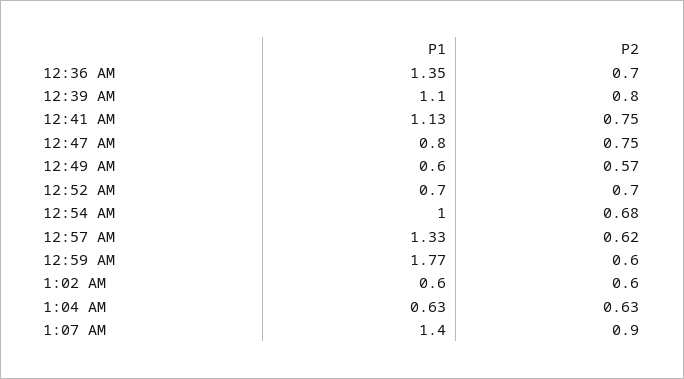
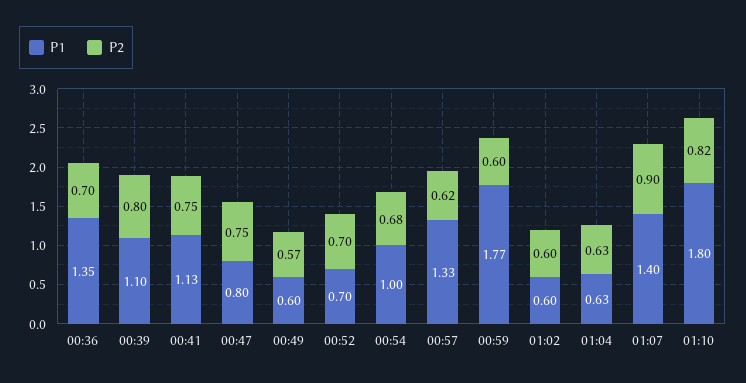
P1, 01:10: none -> 1.8
P2, 01:10: none -> 0.82

